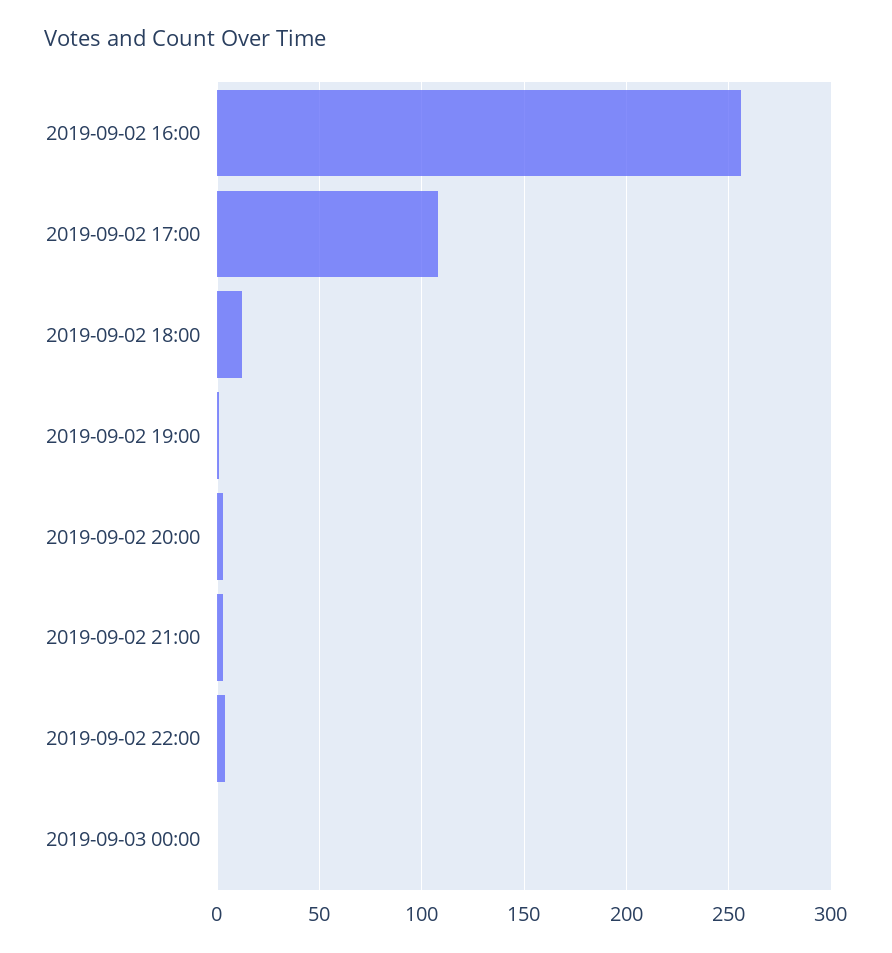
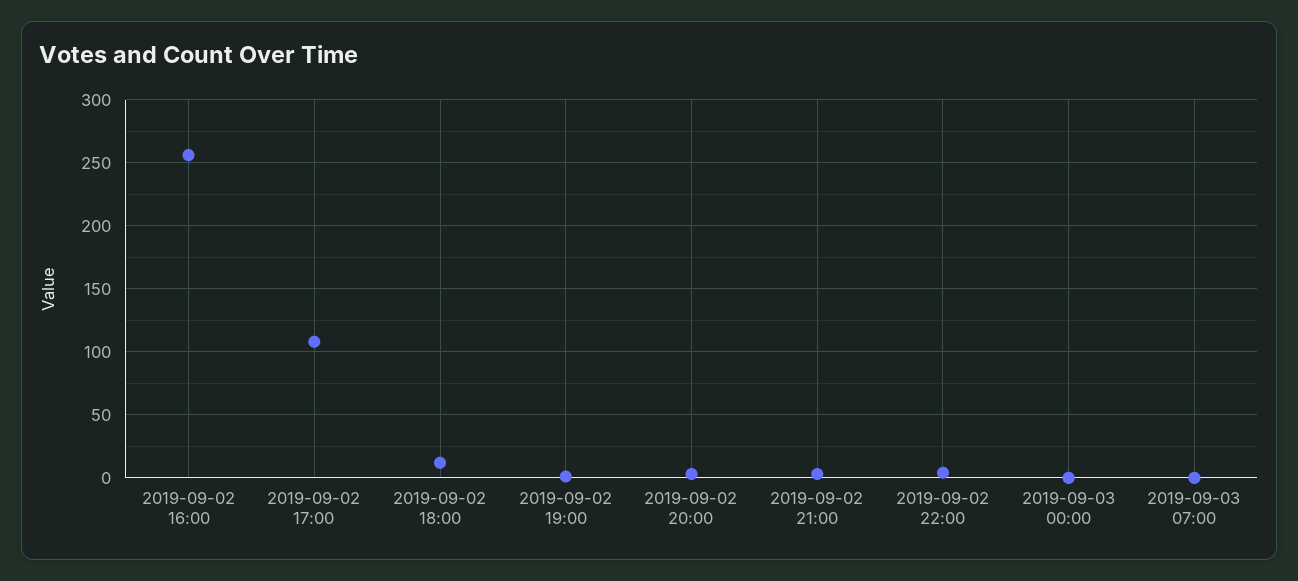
2019-09-03 07:00: none -> 0

